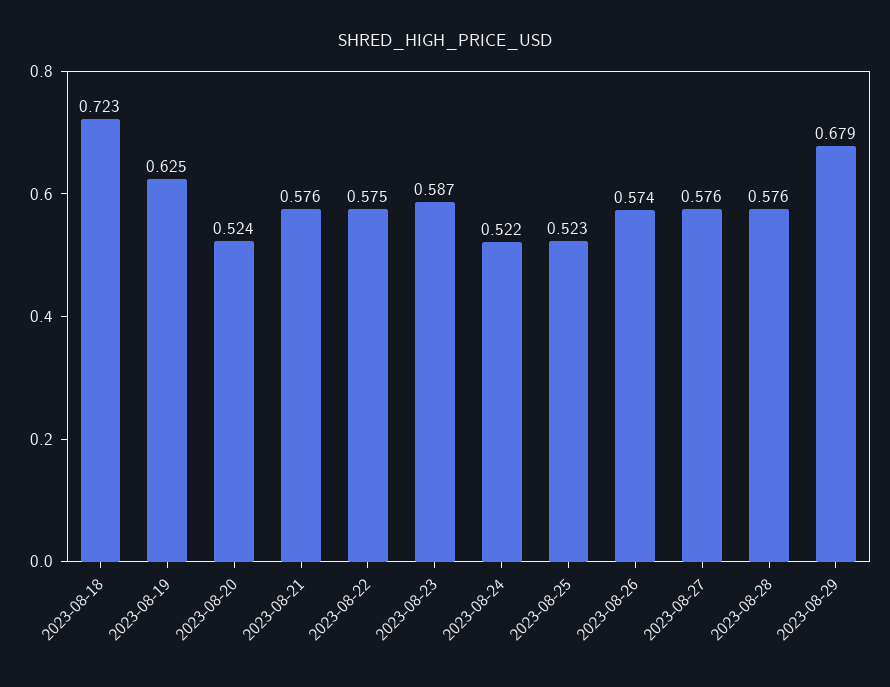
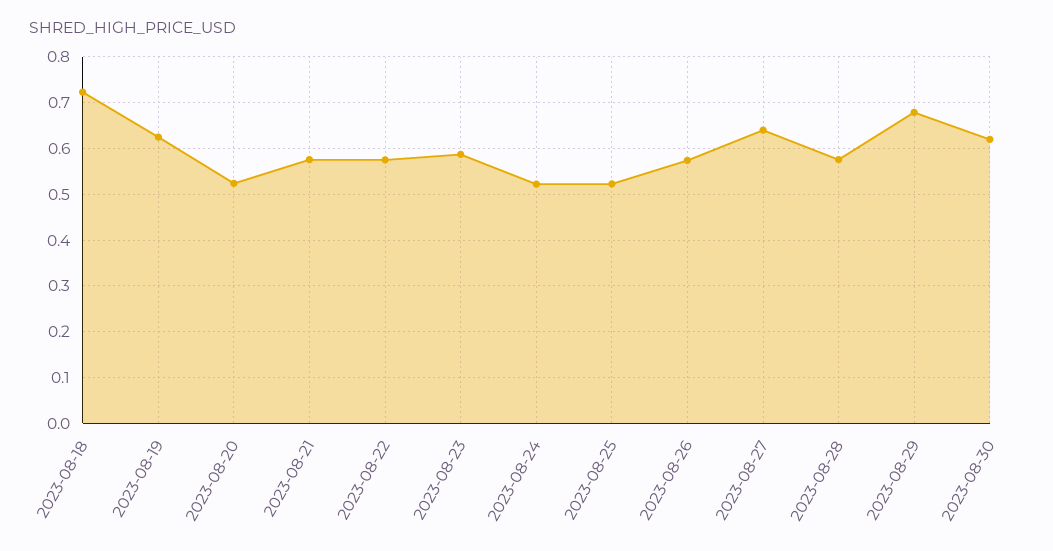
2023-08-27: 0.576 -> 0.64
2023-08-30: none -> 0.62

